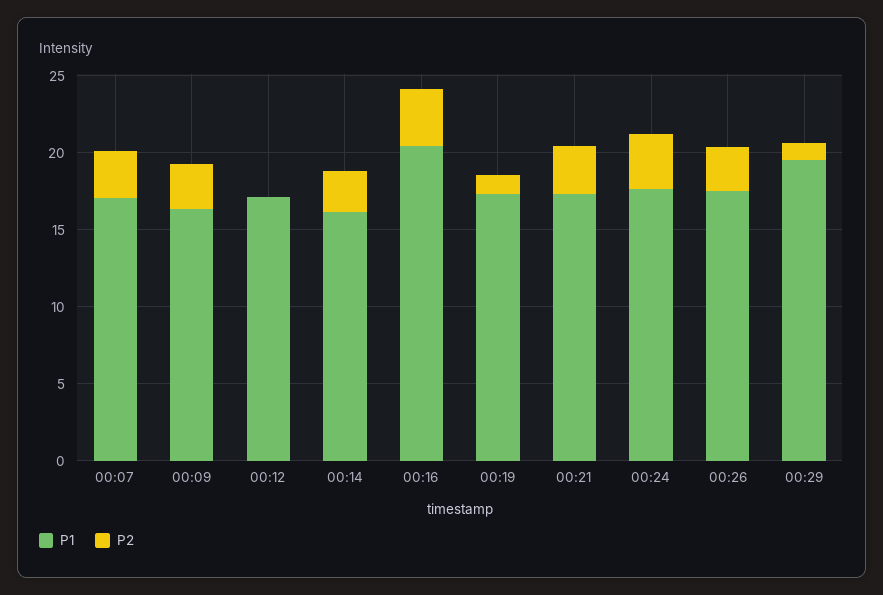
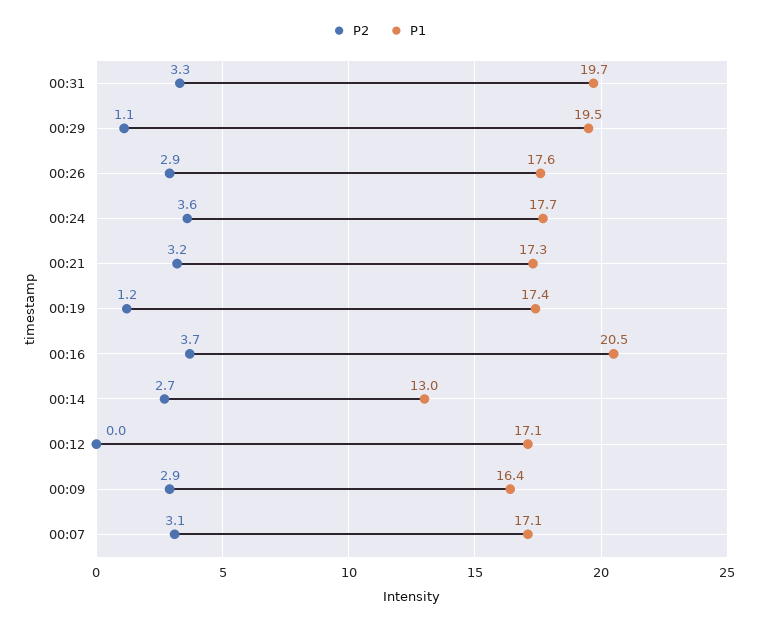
P1, 00:14: 16 -> 13
P2, 00:31: none -> 3.3
P1, 00:31: none -> 19.7

